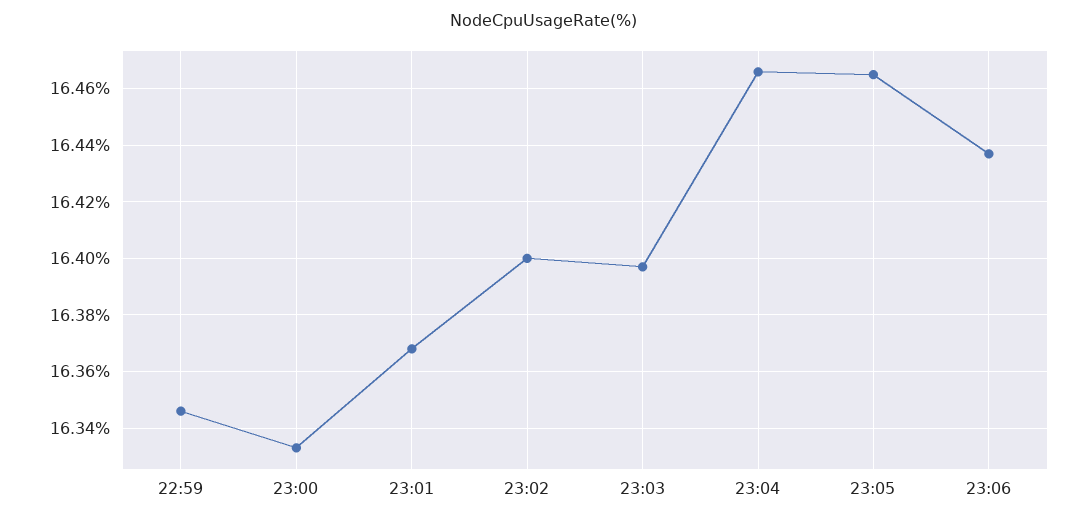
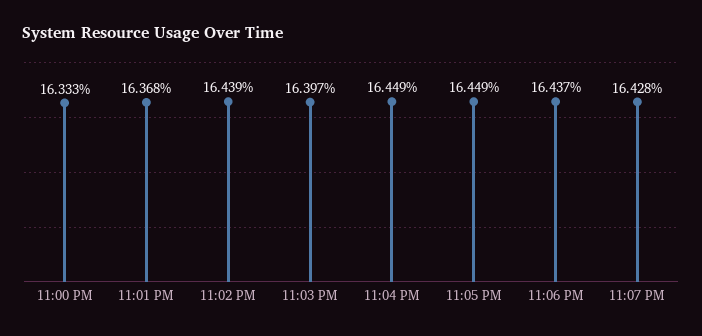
22:59: 16.345 -> none
23:02: 16.4 -> 16.439
23:04: 16.465 -> 16.449
23:05: 16.465 -> 16.449
11:07 PM: none -> 16.428

